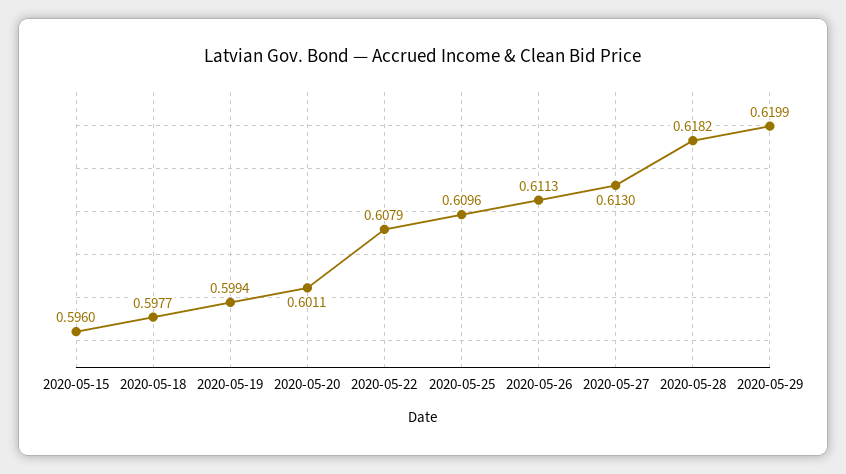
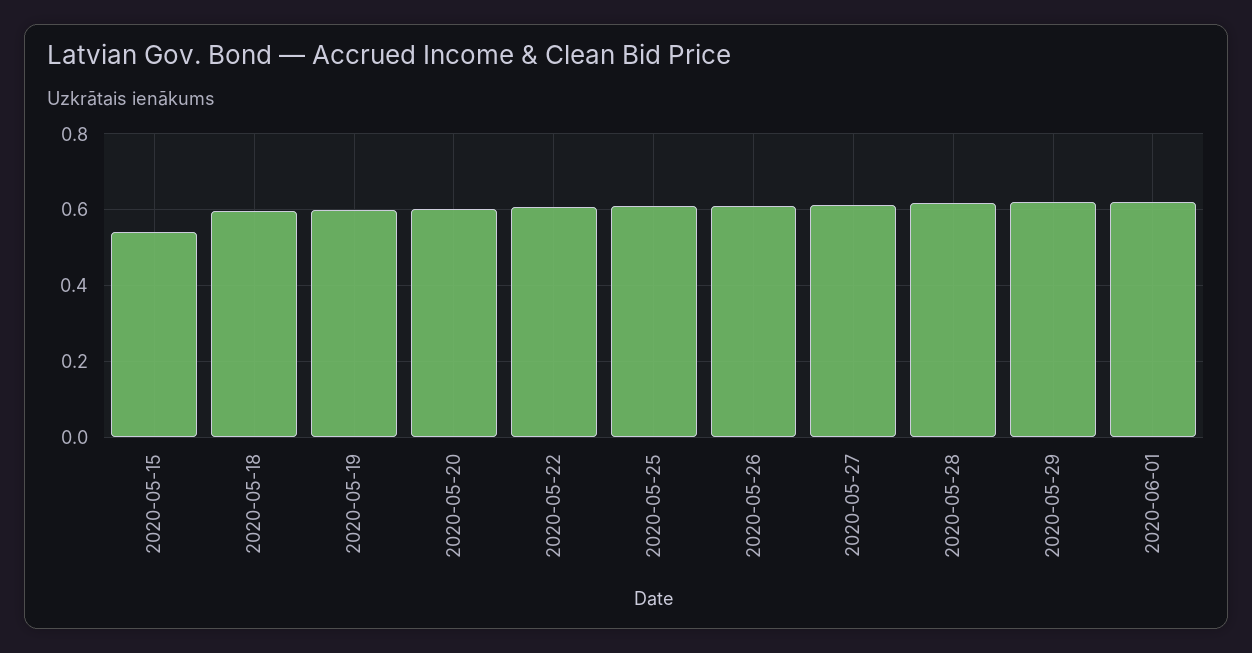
2020-05-15: 0.596 -> 0.54
2020-06-01: none -> 0.62

